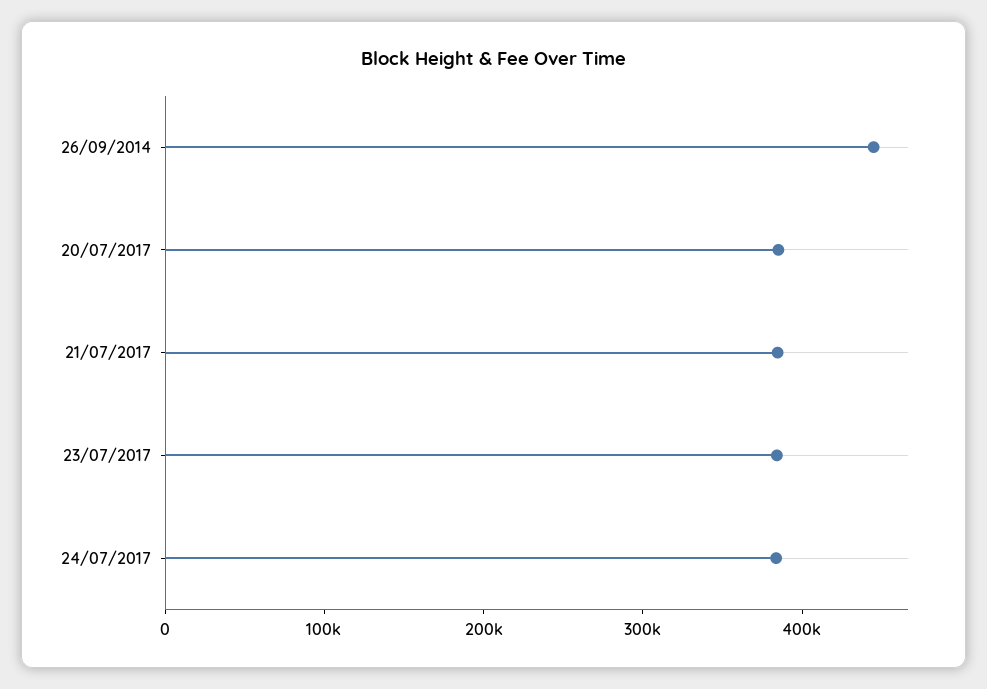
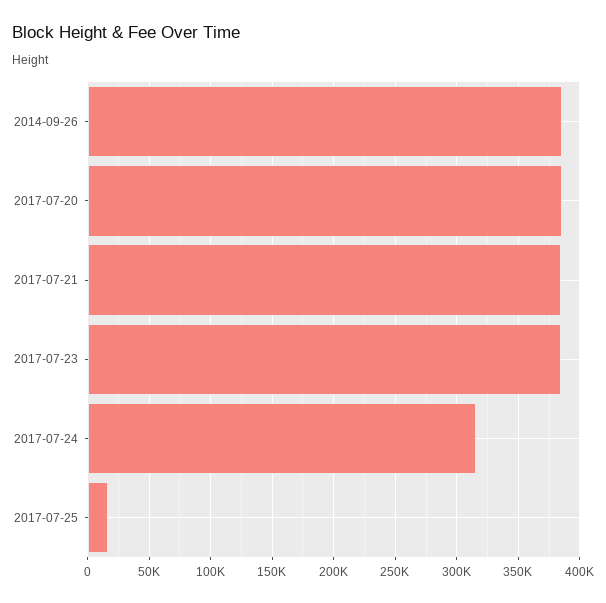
26/09/2014: 440000 -> 385000
24/07/2017: 380000 -> 315000
2017-07-25: none -> 15000

